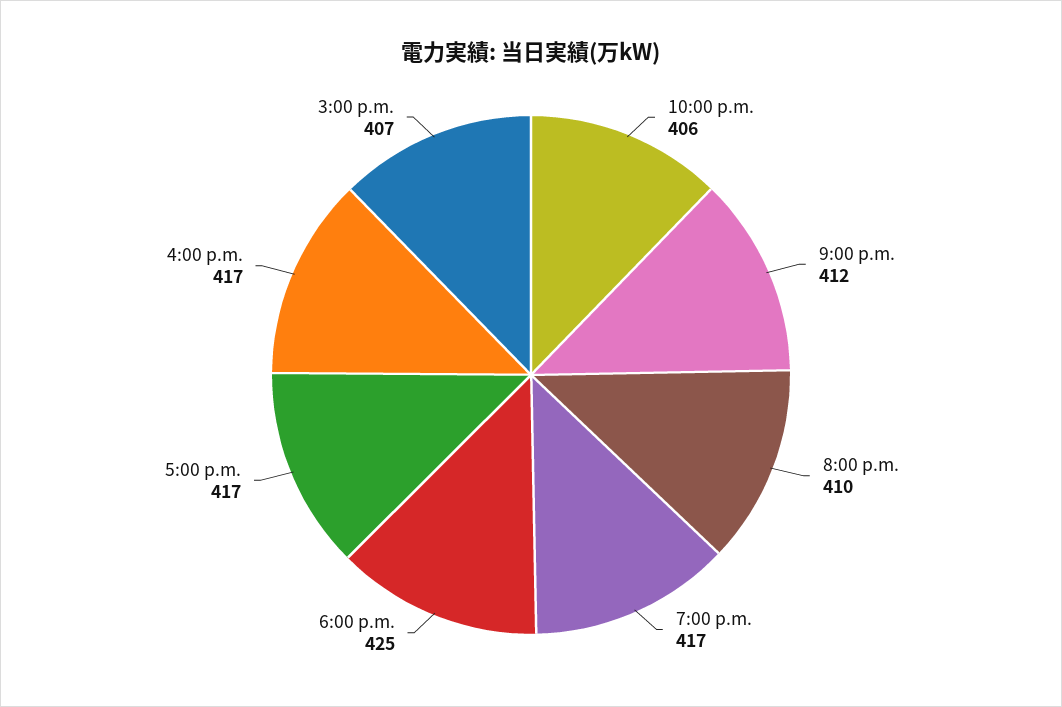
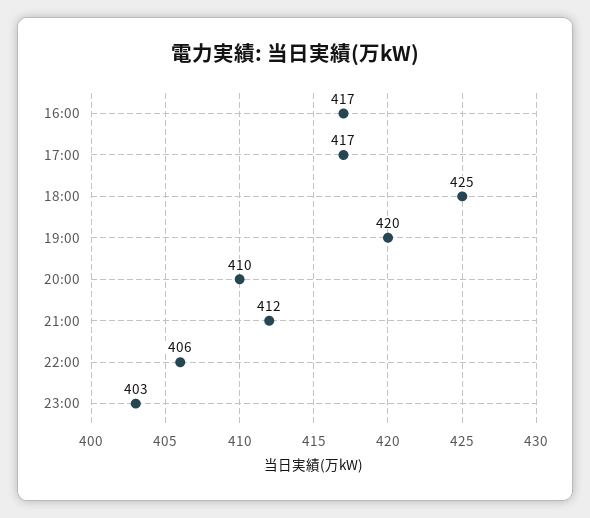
7:00 p.m.: 417 -> 420
3:00 p.m.: 407 -> none
23:00: none -> 403

